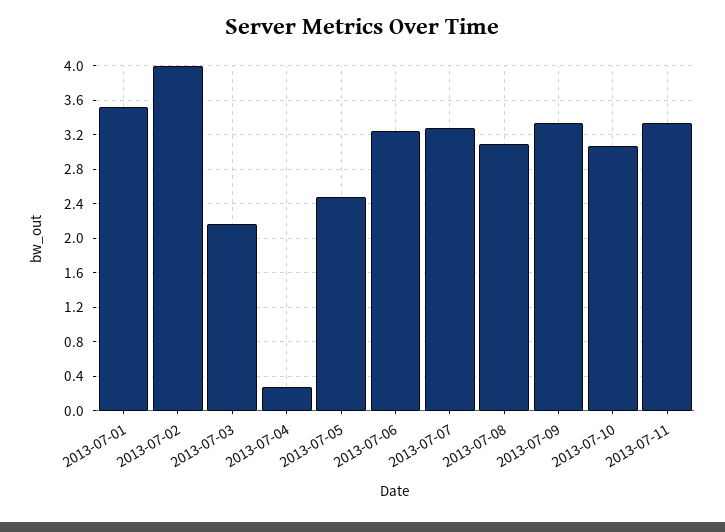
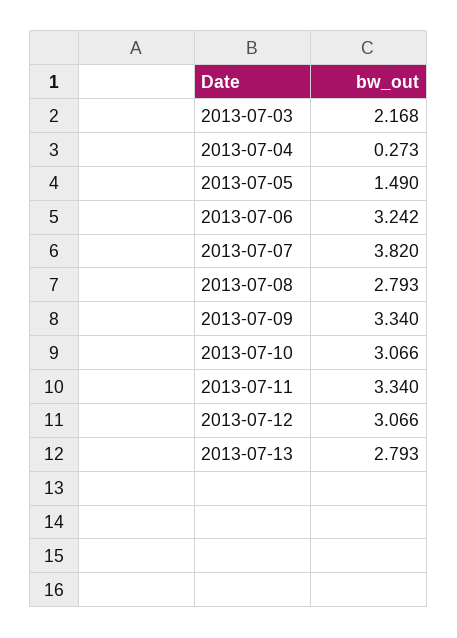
2013-07-01: 3.5 -> none
2013-07-02: 4 -> none
2013-07-05: 2.5 -> 1.49
2013-07-07: 3.3 -> 3.82
2013-07-08: 3.1 -> 2.793
2013-07-12: none -> 3.066
2013-07-13: none -> 2.793

